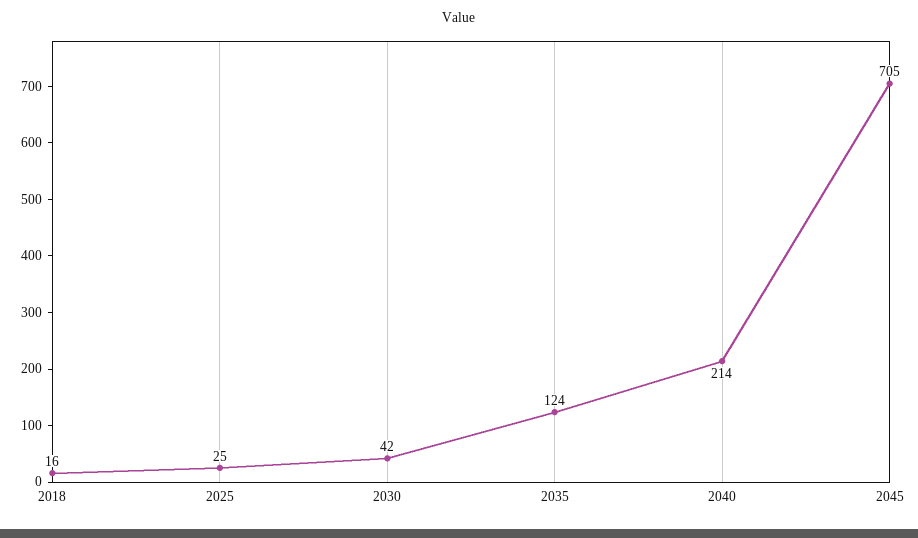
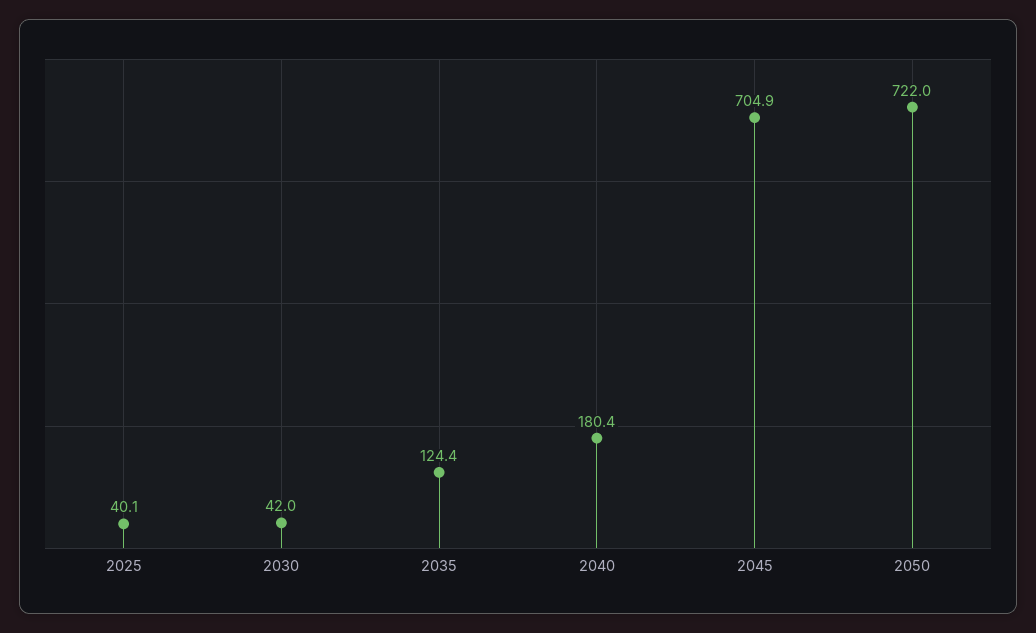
2018: 16 -> none
2025: 25 -> 40.1
2040: 214 -> 180.4
2050: none -> 722

